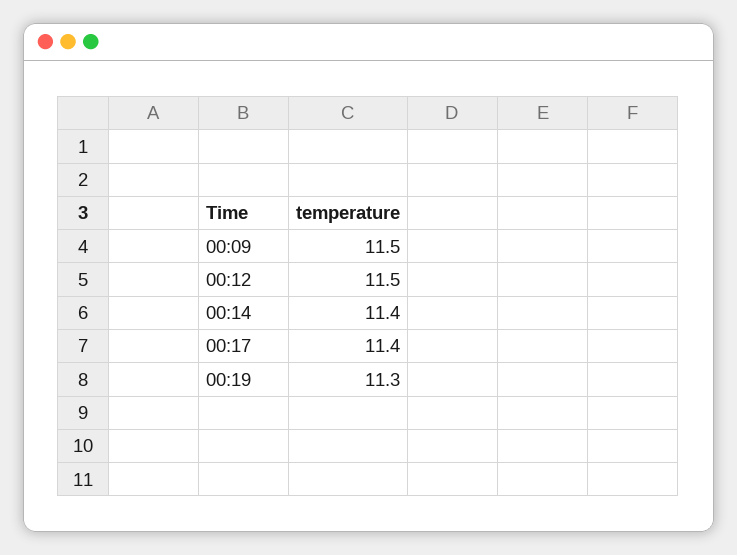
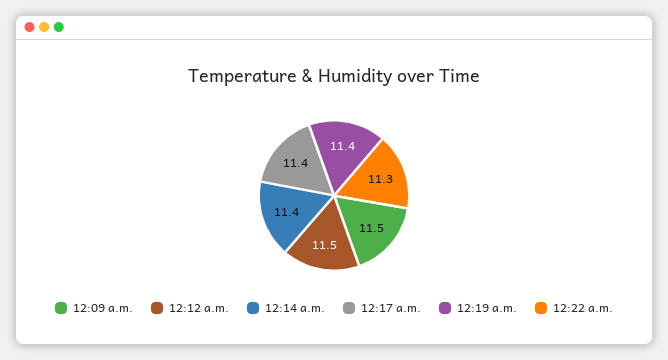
00:19: 11.3 -> 11.4
12:22 a.m.: none -> 11.3

